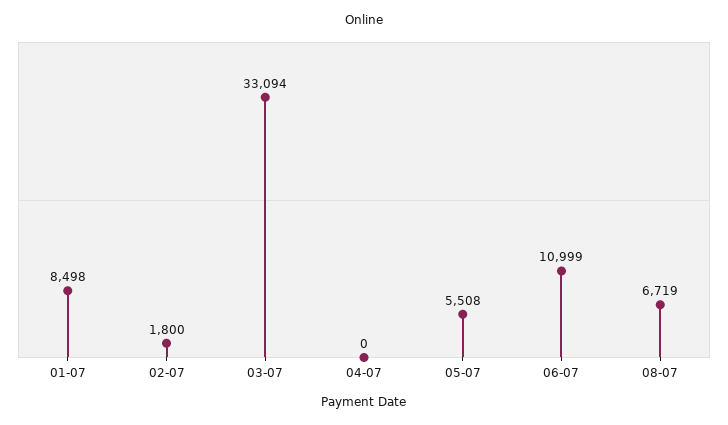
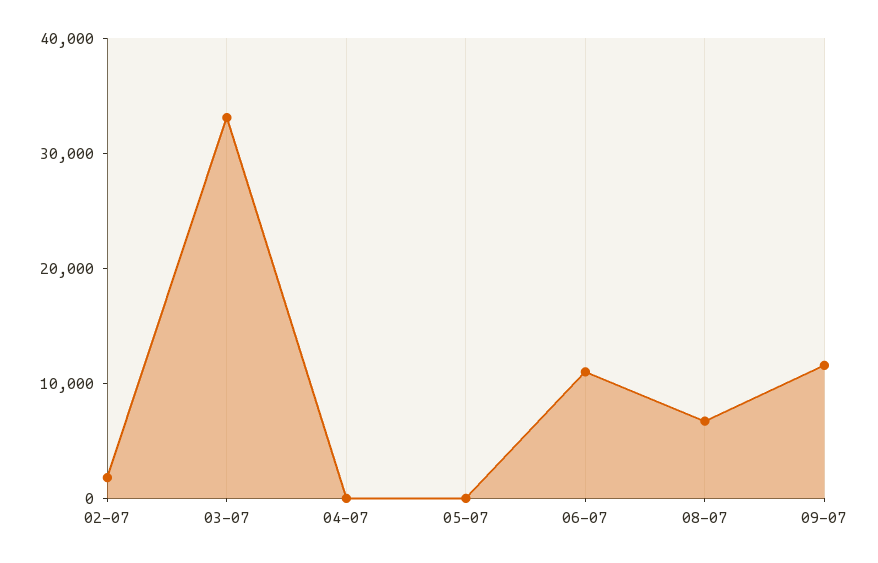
01-07: 8498 -> none
05-07: 5508 -> 0
09-07: none -> 12000

